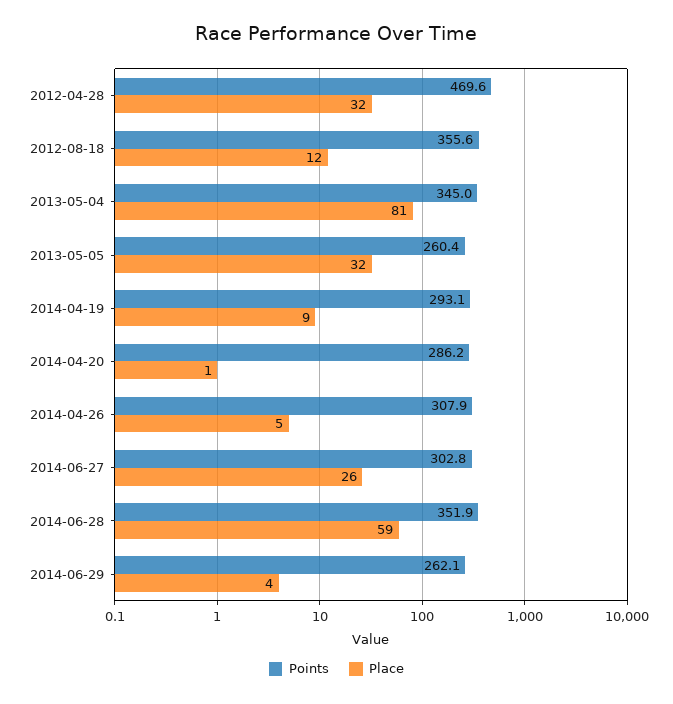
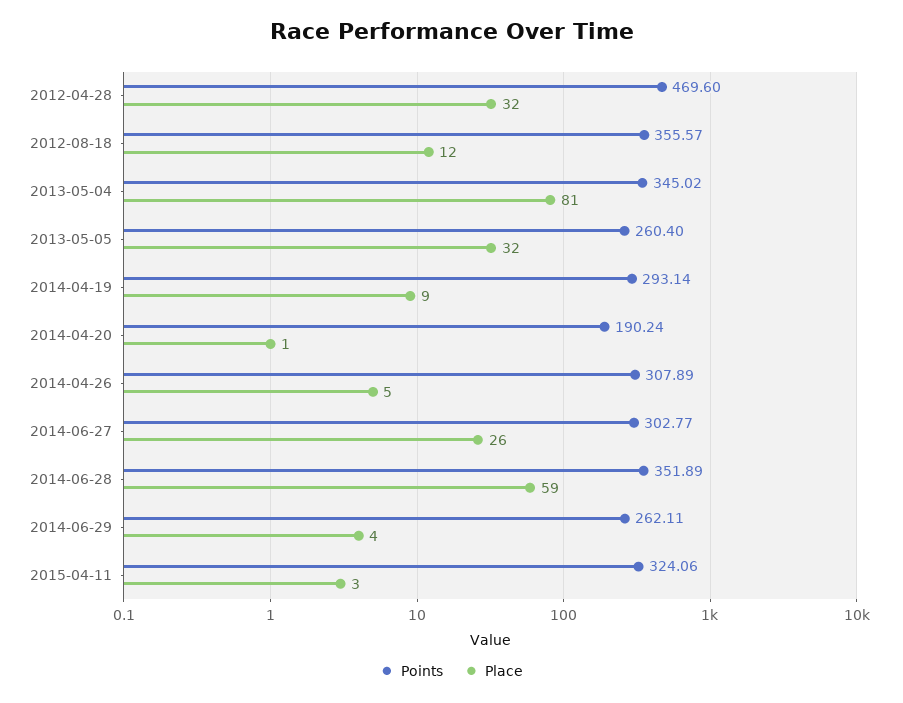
Points, 2014-04-20: 286.2 -> 190.24
Points, 2015-04-11: none -> 324.06
Place, 2015-04-11: none -> 3

